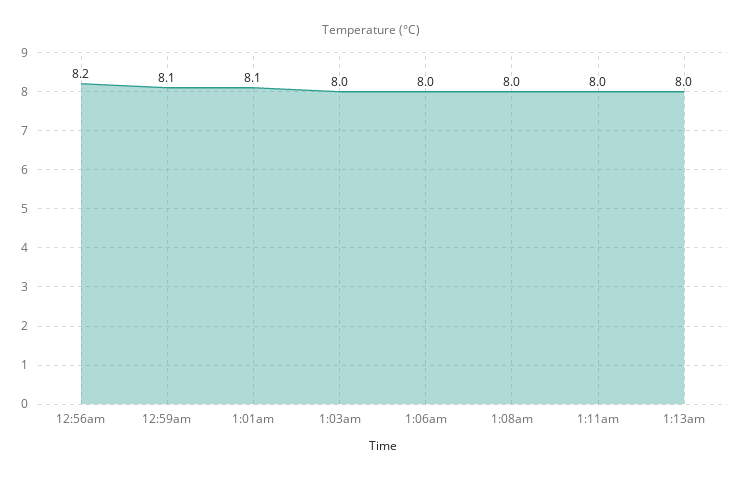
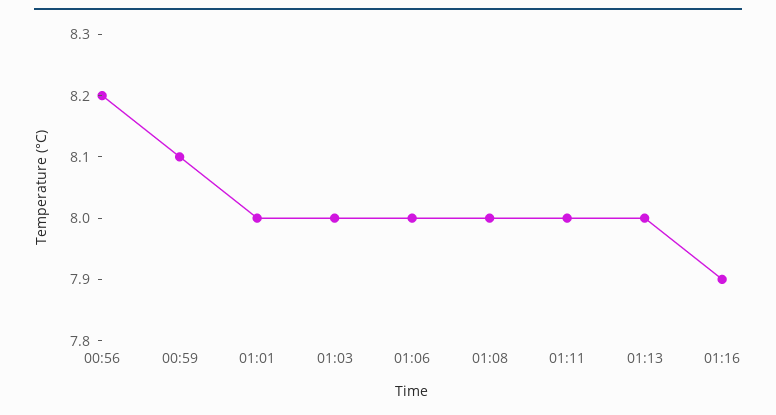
1:01am: 8.1 -> 8
01:16: none -> 7.9

